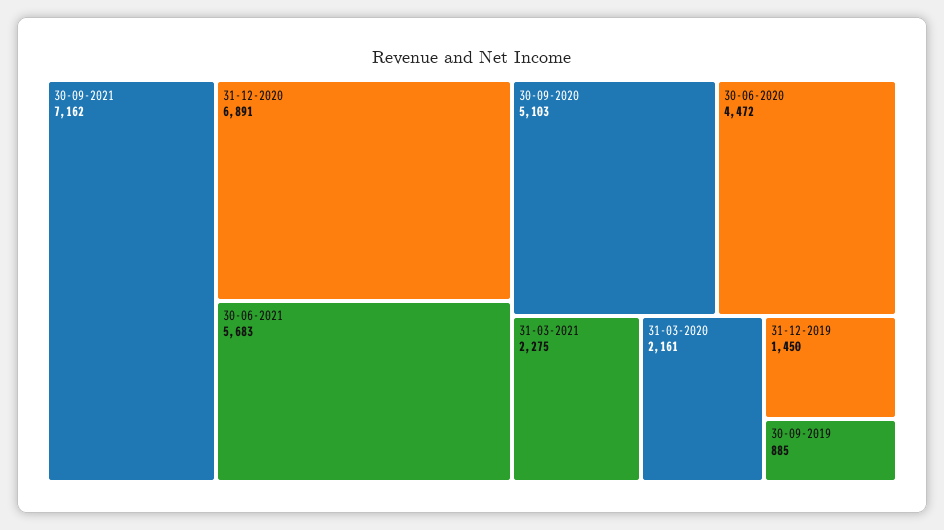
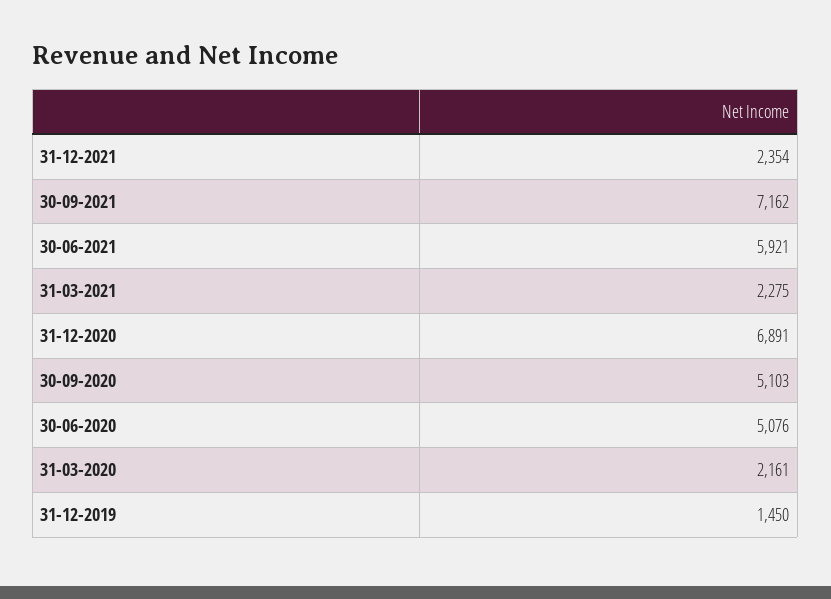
30-06-2021: 5683 -> 5921
30-06-2020: 4472 -> 5076
30-09-2019: 885 -> none
31-12-2021: none -> 2354

